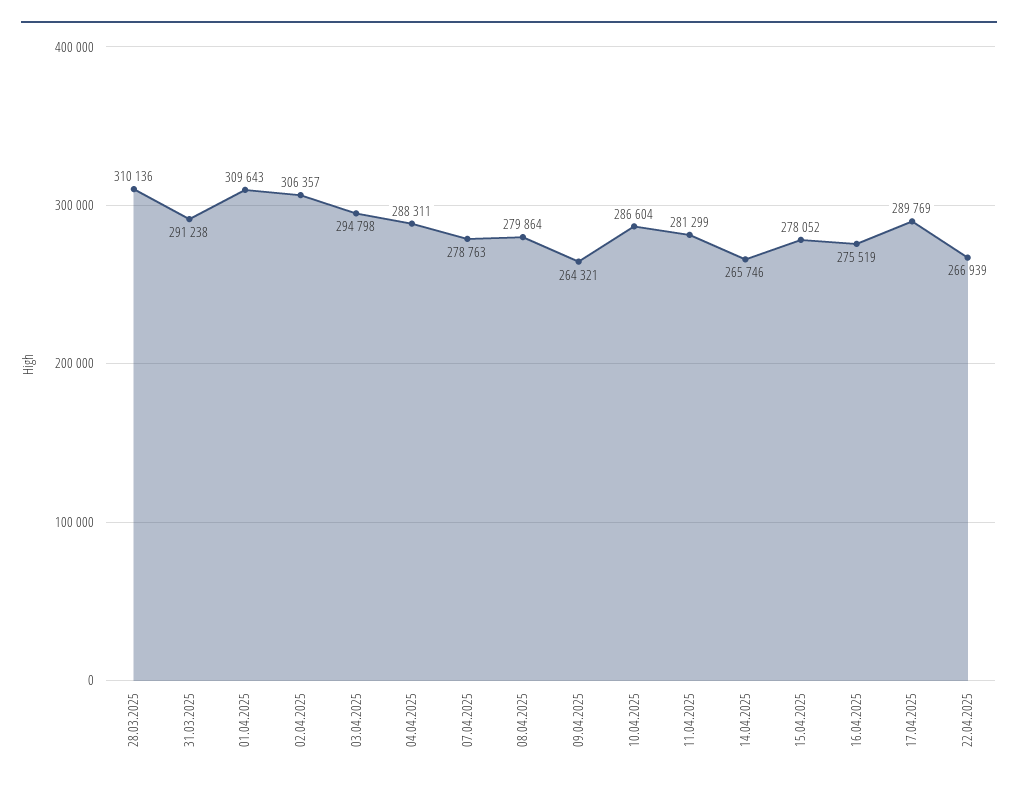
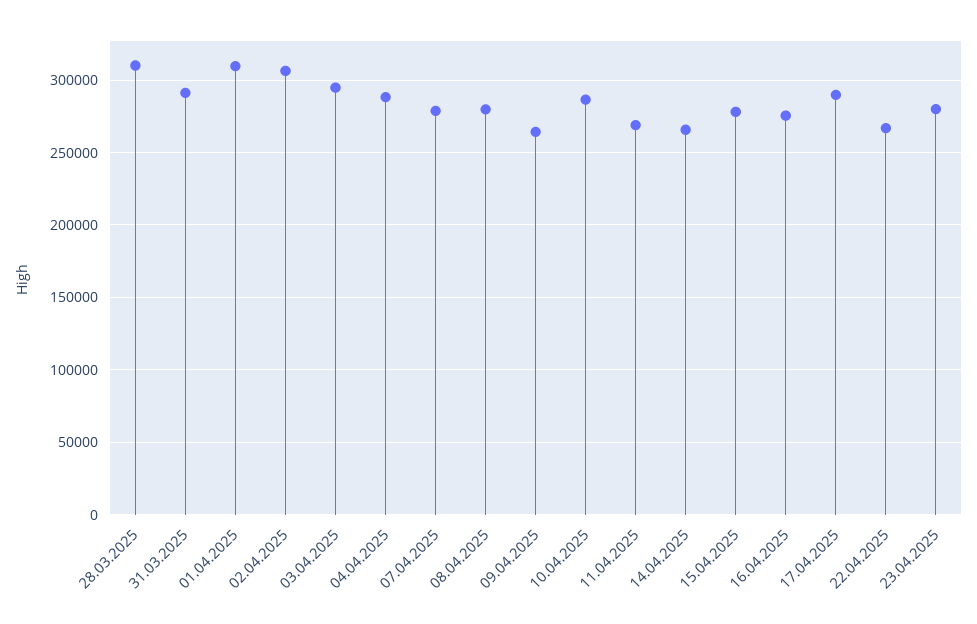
11.04.2025: 281299 -> 270000
23.04.2025: none -> 280000

